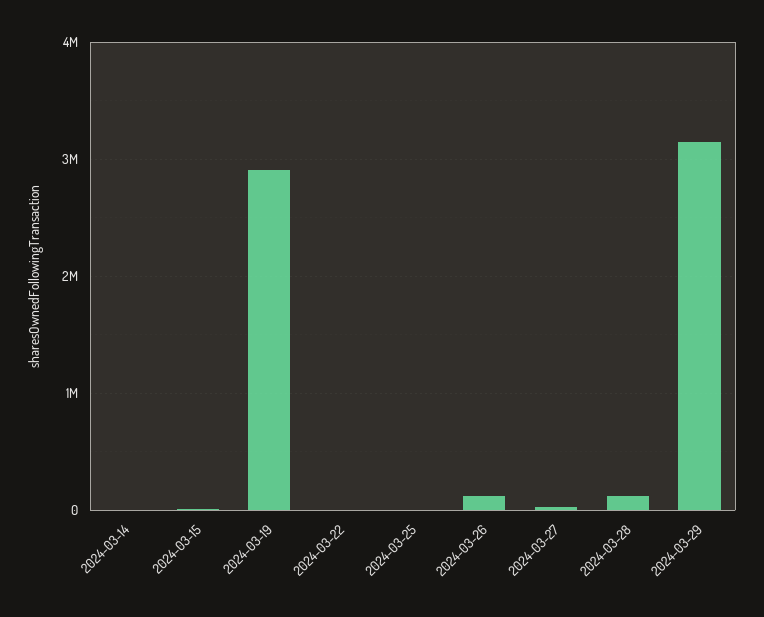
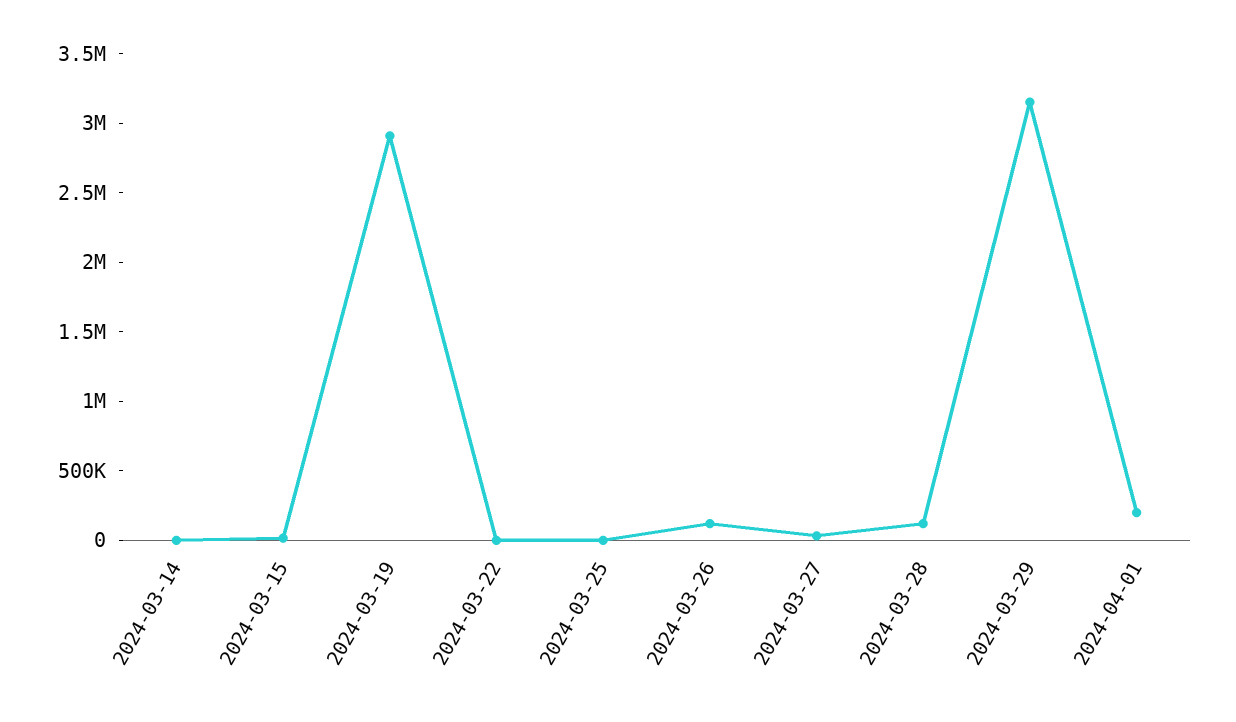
2024-04-01: none -> 200000

